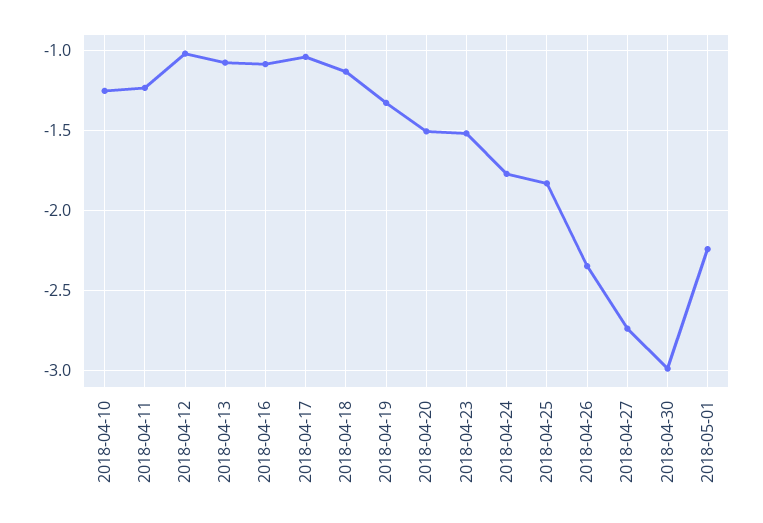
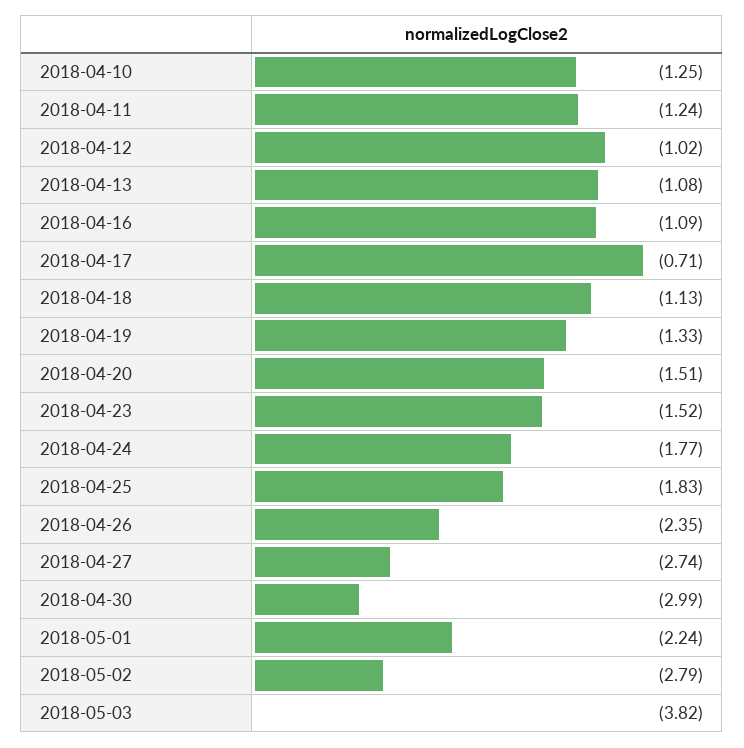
2018-04-17: -1.05 -> -0.71
2018-05-02: none -> -2.79
2018-05-03: none -> -3.82

